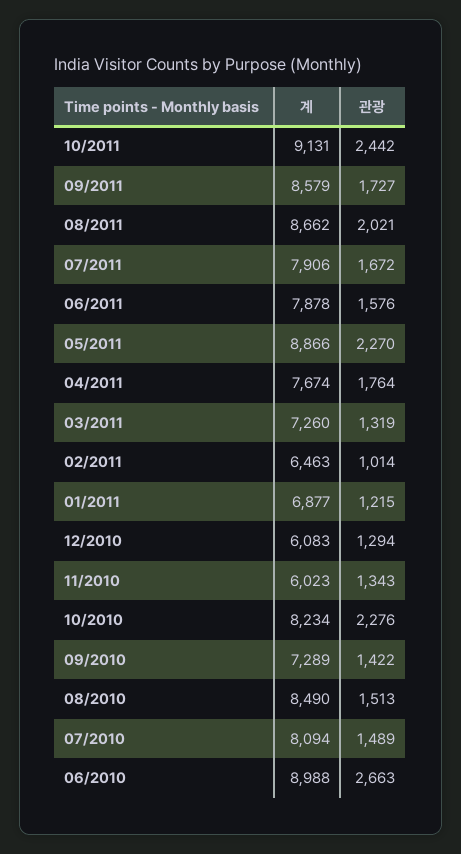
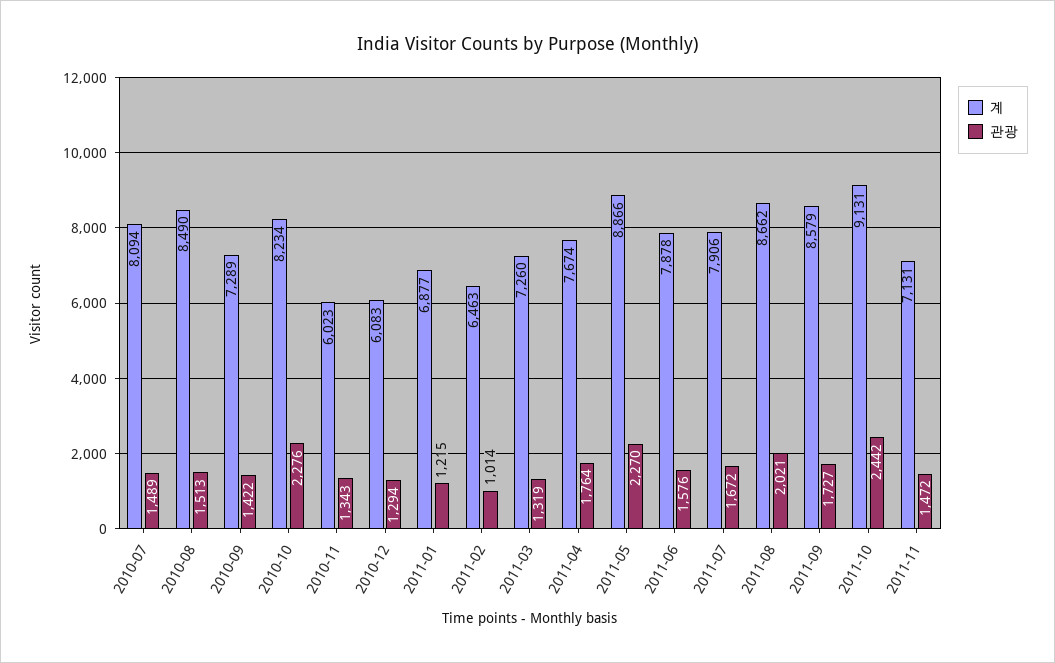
계, 06/2010: 8988 -> none
관광, 06/2010: 2663 -> none
계, 2011-11: none -> 7131
관광, 2011-11: none -> 1472

